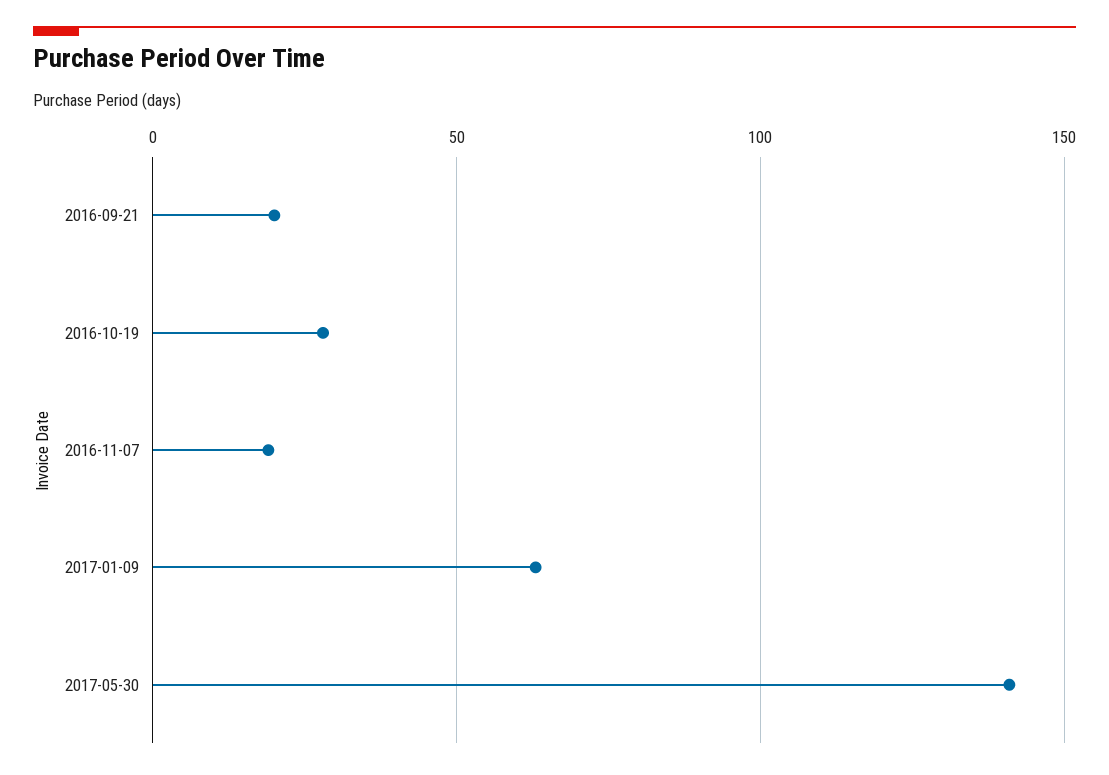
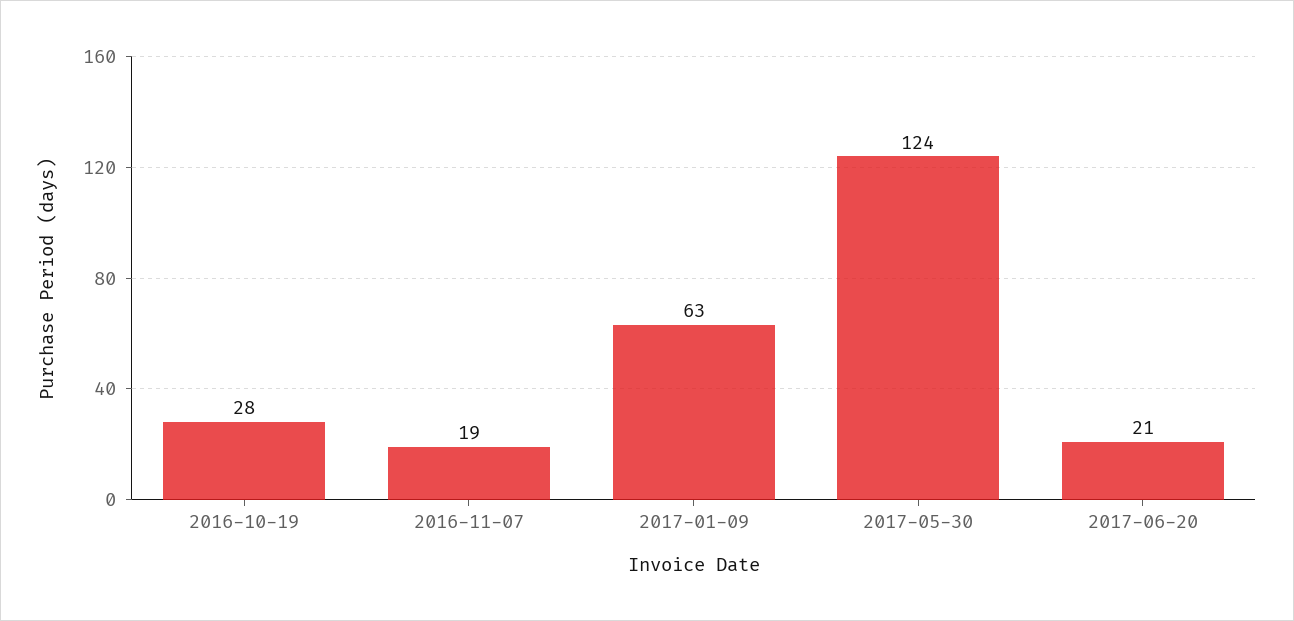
2016-09-21: 20 -> none
2017-05-30: 140 -> 124
2017-06-20: none -> 21

